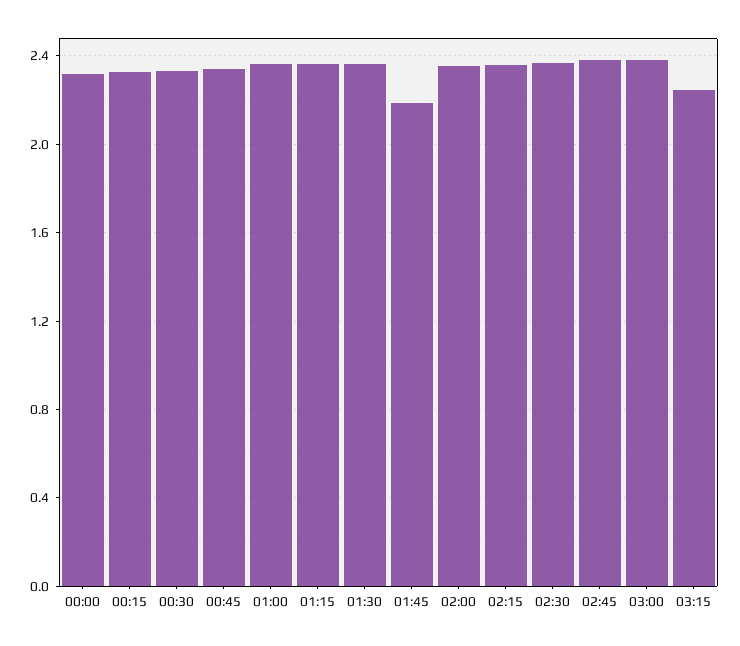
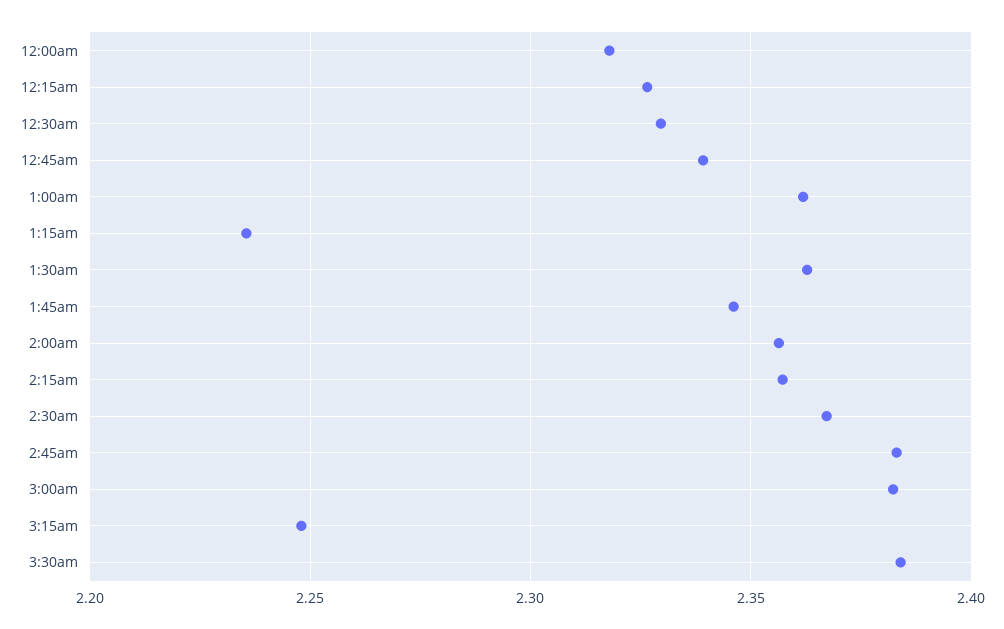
01:15: 2.35 -> 2.235
01:45: 2.2 -> 2.345
3:30am: none -> 2.385

